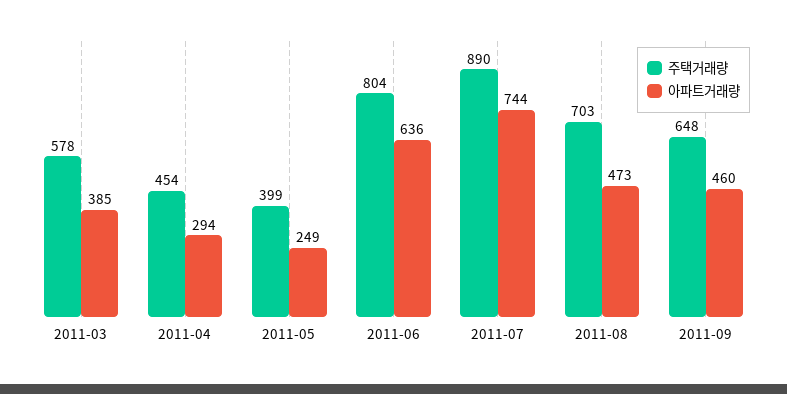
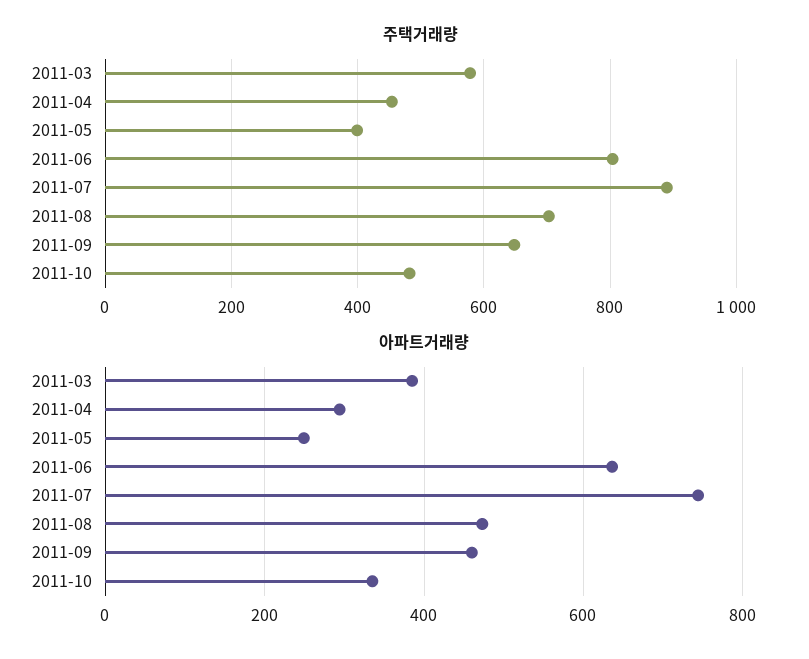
주택거래량, 2011-10: none -> 480
아파트거래량, 2011-10: none -> 340

